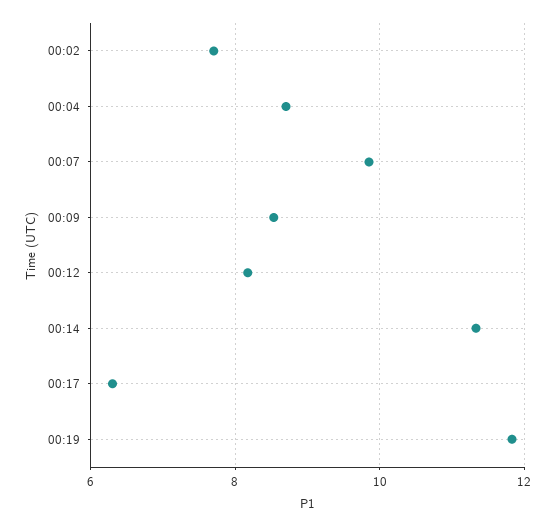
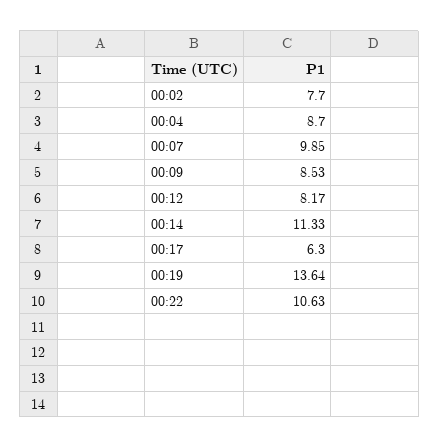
00:19: 11.8 -> 13.64
00:22: none -> 10.63

